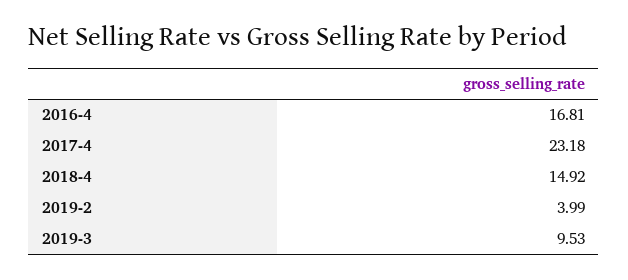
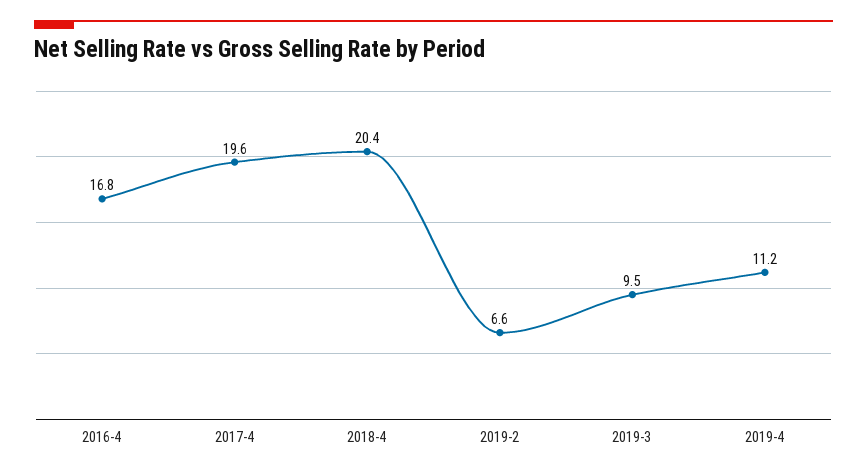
2017-4: 23.18 -> 19.6
2018-4: 14.92 -> 20.4
2019-2: 3.99 -> 6.6
2019-4: none -> 11.2

